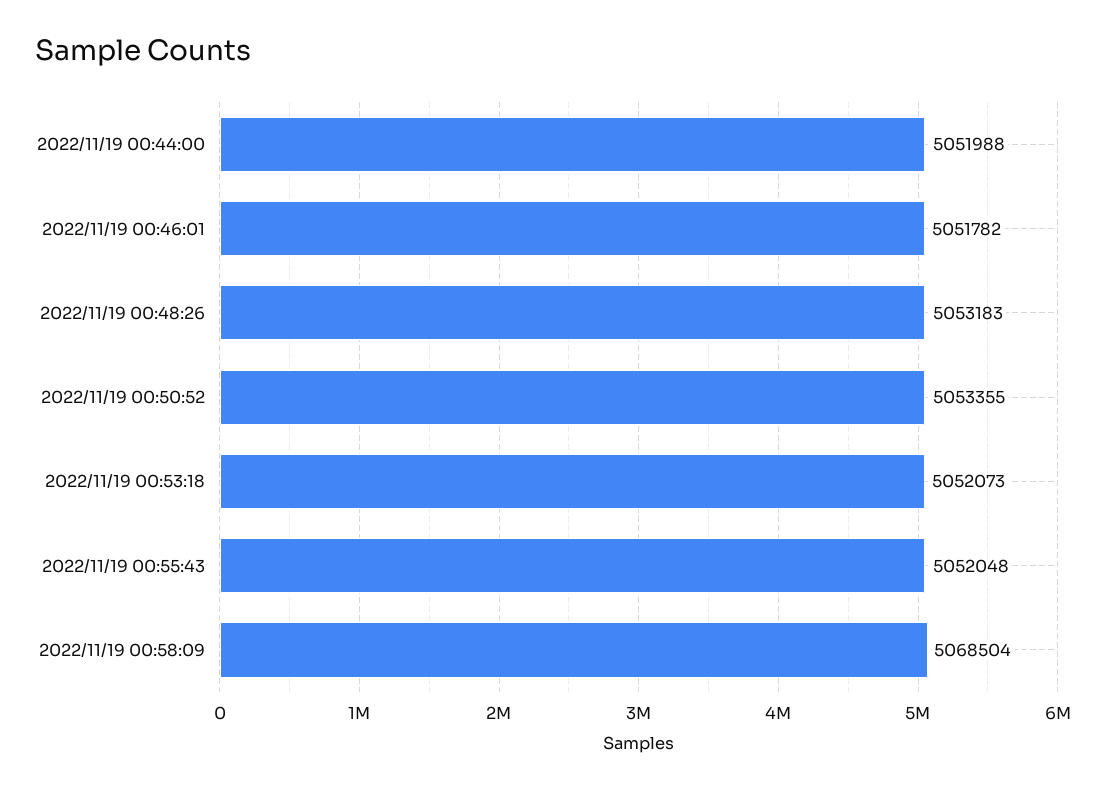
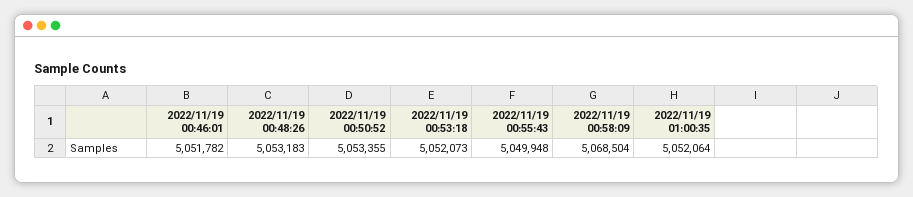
2022/11/19 00:44:00: 5051988 -> none
2022/11/19 00:55:43: 5052048 -> 5049948
2022/11/19 01:00:35: none -> 5052064

